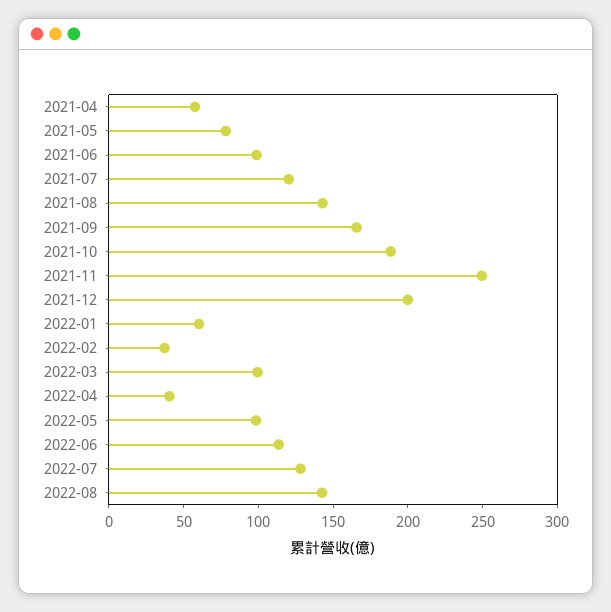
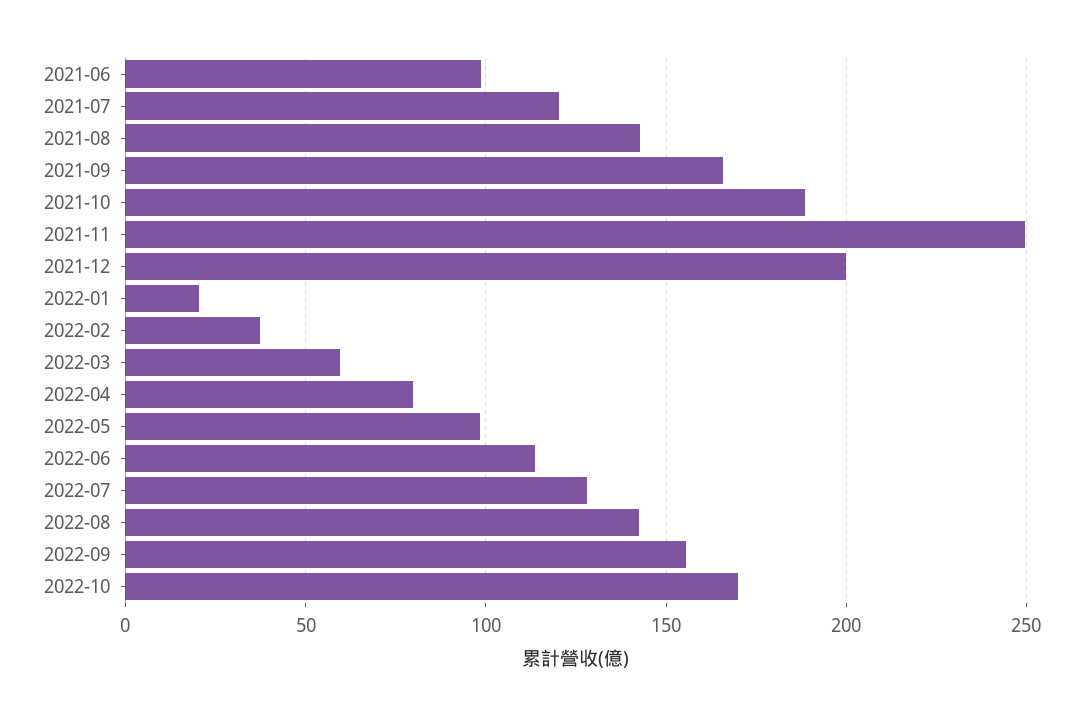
2021-04: 60 -> none
2021-05: 80 -> none
2022-01: 60 -> 20
2022-03: 100 -> 60
2022-04: 40 -> 80
2022-09: none -> 155
2022-10: none -> 170

